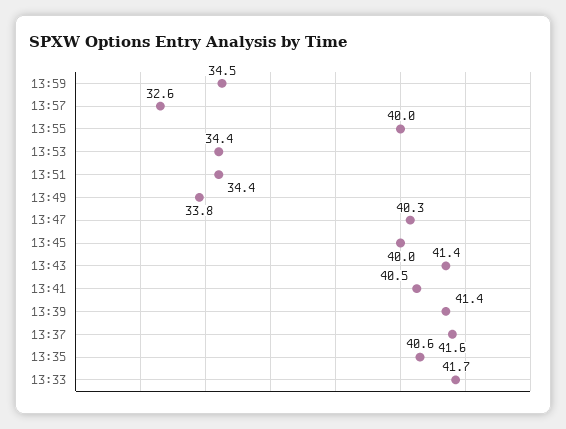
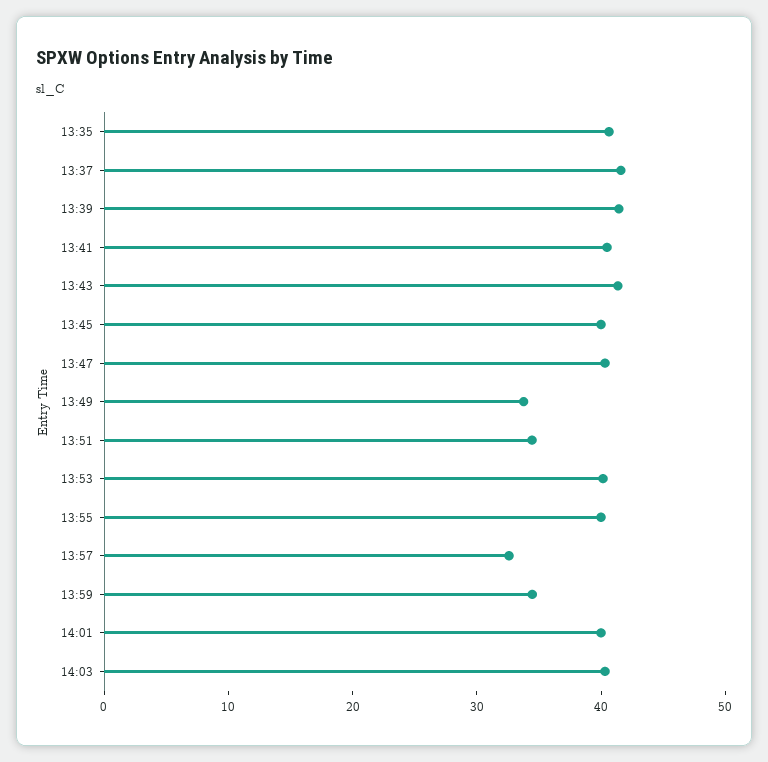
13:53: 34.4 -> 40
13:33: 41.7 -> none
14:01: none -> 40
14:03: none -> 40

